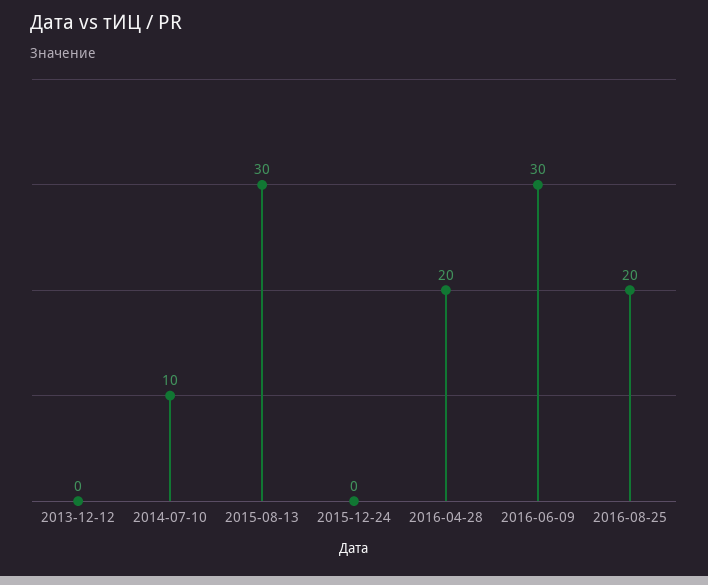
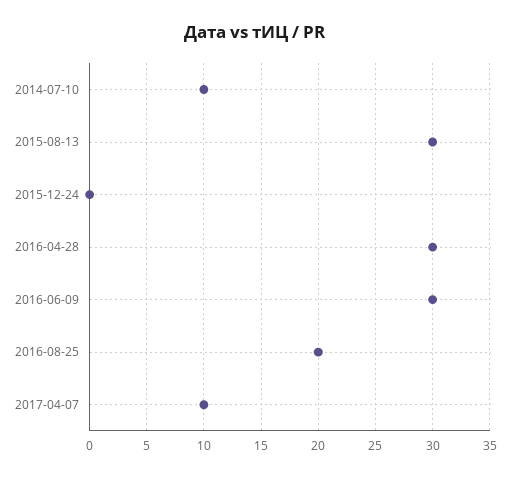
2013-12-12: 0 -> none
2016-04-28: 20 -> 30
2017-04-07: none -> 10

